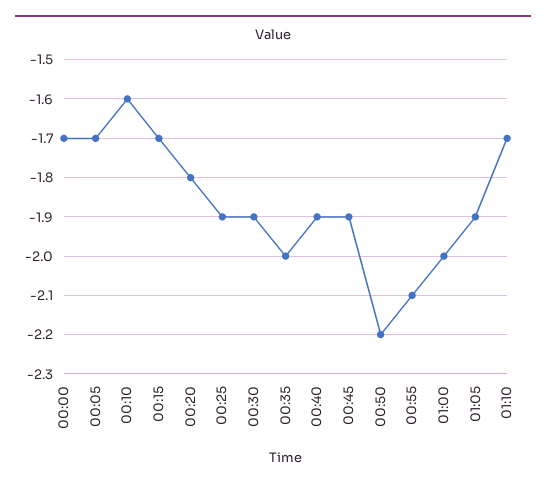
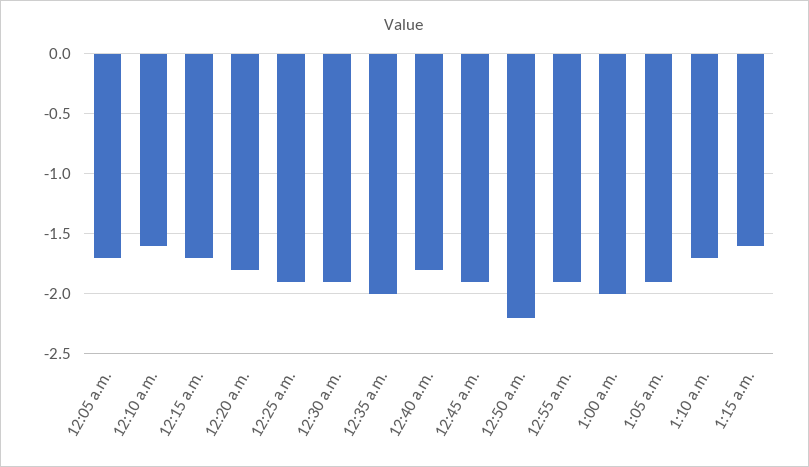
00:00: -1.7 -> none
00:40: -1.9 -> -1.8
00:55: -2.1 -> -1.9
1:15 a.m.: none -> -1.6

